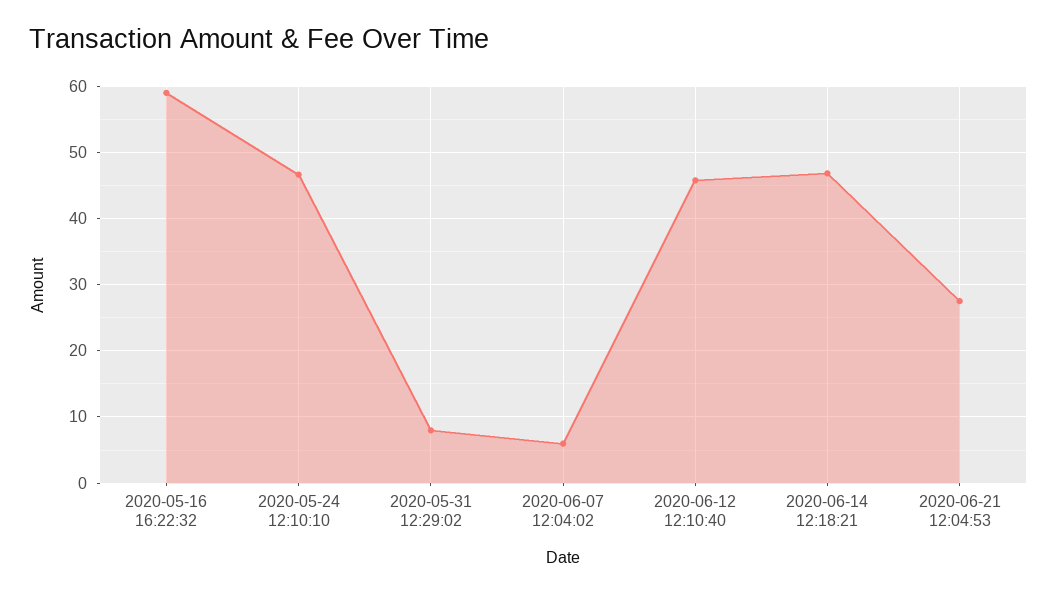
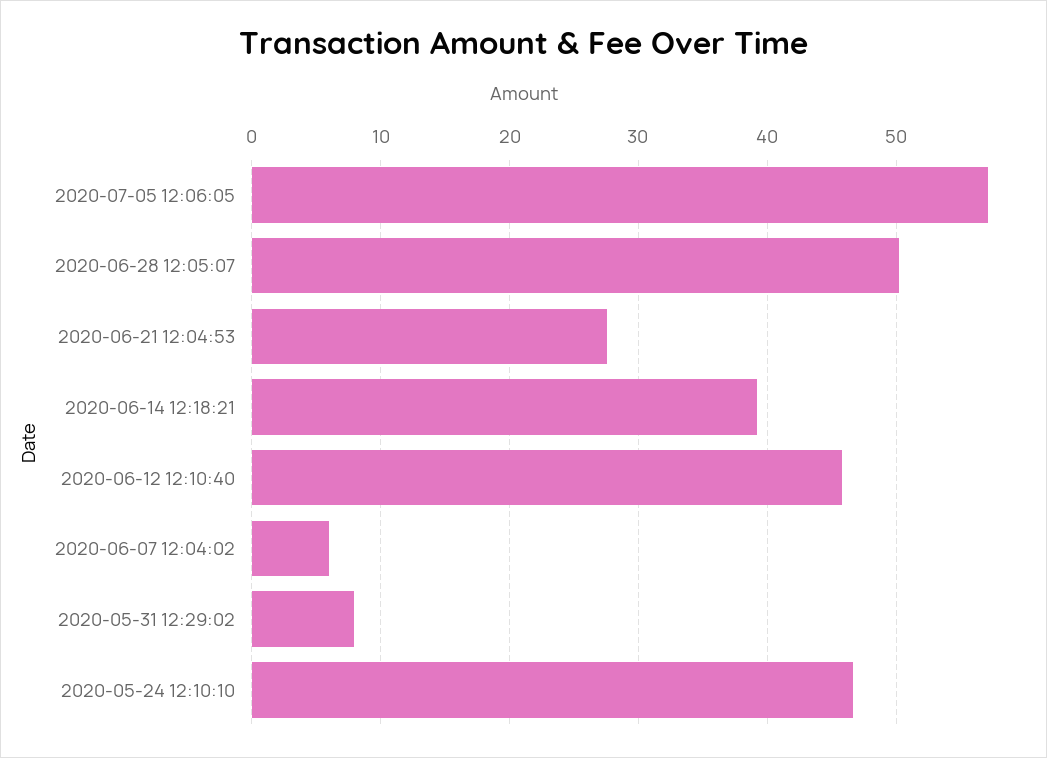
2020-05-16 16:22:32: 59 -> none
2020-06-14 12:18:21: 47 -> 39
2020-07-05 12:06:05: none -> 57
2020-06-28 12:05:07: none -> 50

